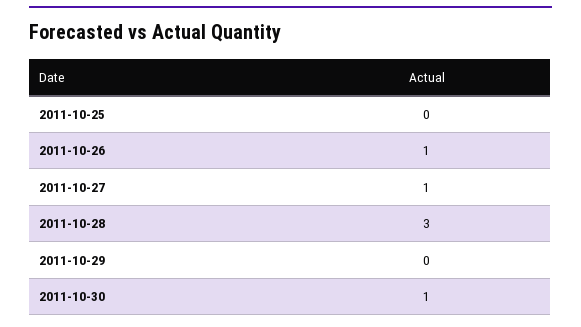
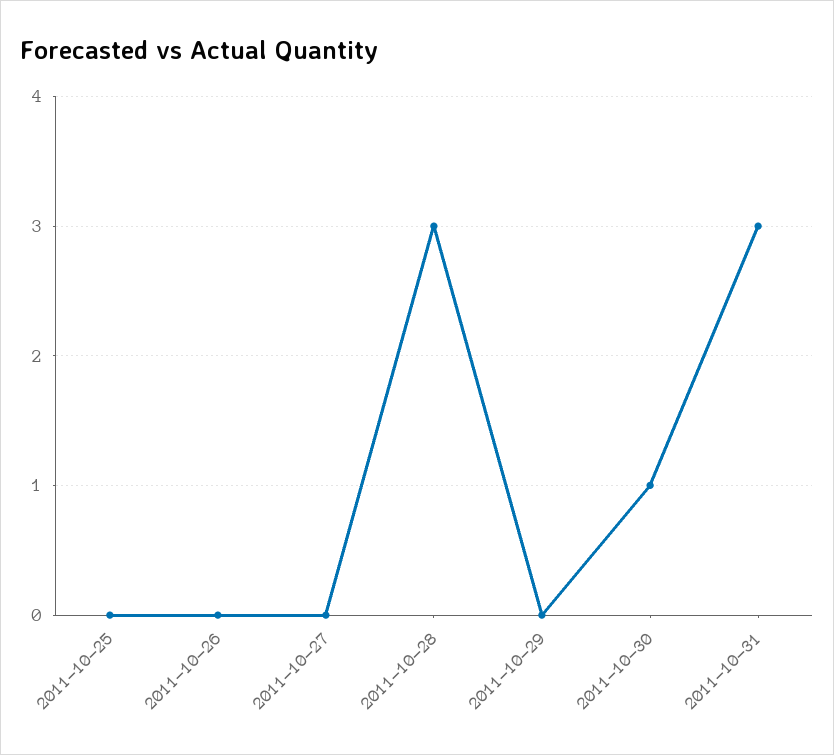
2011-10-26: 1 -> 0
2011-10-27: 1 -> 0
2011-10-31: none -> 3

